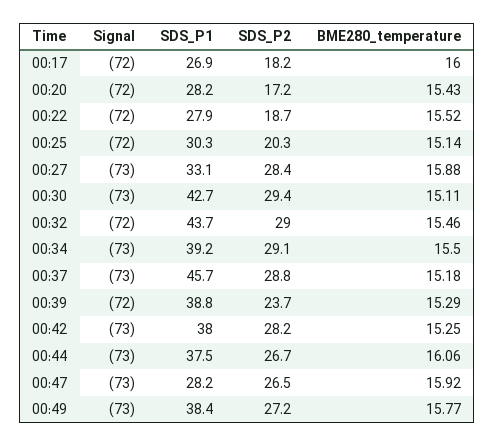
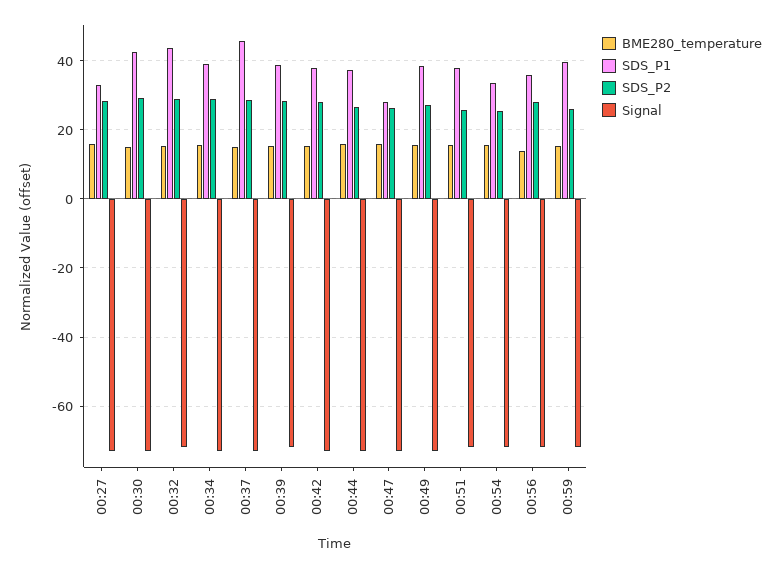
Signal, 00:17: -72 -> none
SDS_P1, 00:17: 26.9 -> none
SDS_P2, 00:17: 18.2 -> none
BME280_temperature, 00:17: 16 -> none
Signal, 00:20: -72 -> none
SDS_P1, 00:20: 28.2 -> none
SDS_P2, 00:20: 17.2 -> none
BME280_temperature, 00:20: 15.43 -> none
Signal, 00:22: -72 -> none
SDS_P1, 00:22: 27.9 -> none
SDS_P2, 00:22: 18.7 -> none
BME280_temperature, 00:22: 15.52 -> none
Signal, 00:25: -72 -> none
SDS_P1, 00:25: 30.3 -> none
SDS_P2, 00:25: 20.3 -> none
BME280_temperature, 00:25: 15.14 -> none
SDS_P2, 00:39: 23.7 -> 28
BME280_temperature, 00:51: none -> 16
SDS_P1, 00:51: none -> 38
SDS_P2, 00:51: none -> 26
Signal, 00:51: none -> -72
BME280_temperature, 00:54: none -> 16
SDS_P1, 00:54: none -> 34
SDS_P2, 00:54: none -> 26
Signal, 00:54: none -> -72
BME280_temperature, 00:56: none -> 14
SDS_P1, 00:56: none -> 36
SDS_P2, 00:56: none -> 28
Signal, 00:56: none -> -72
BME280_temperature, 00:59: none -> 16
SDS_P1, 00:59: none -> 40
SDS_P2, 00:59: none -> 26
Signal, 00:59: none -> -72

